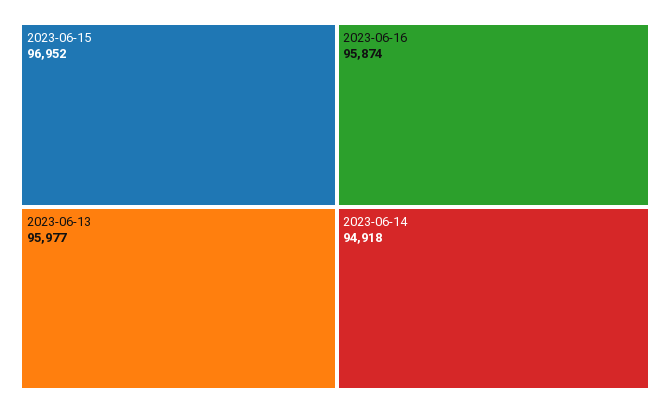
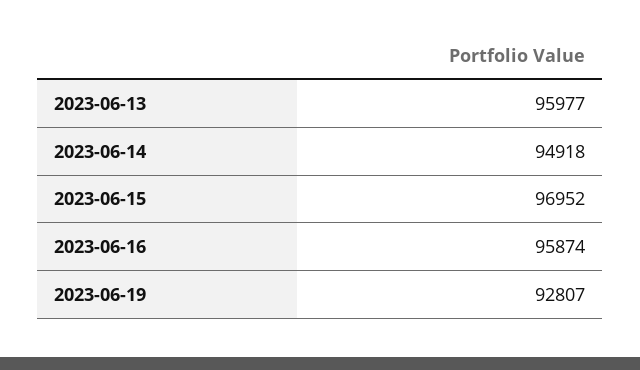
2023-06-19: none -> 92807

